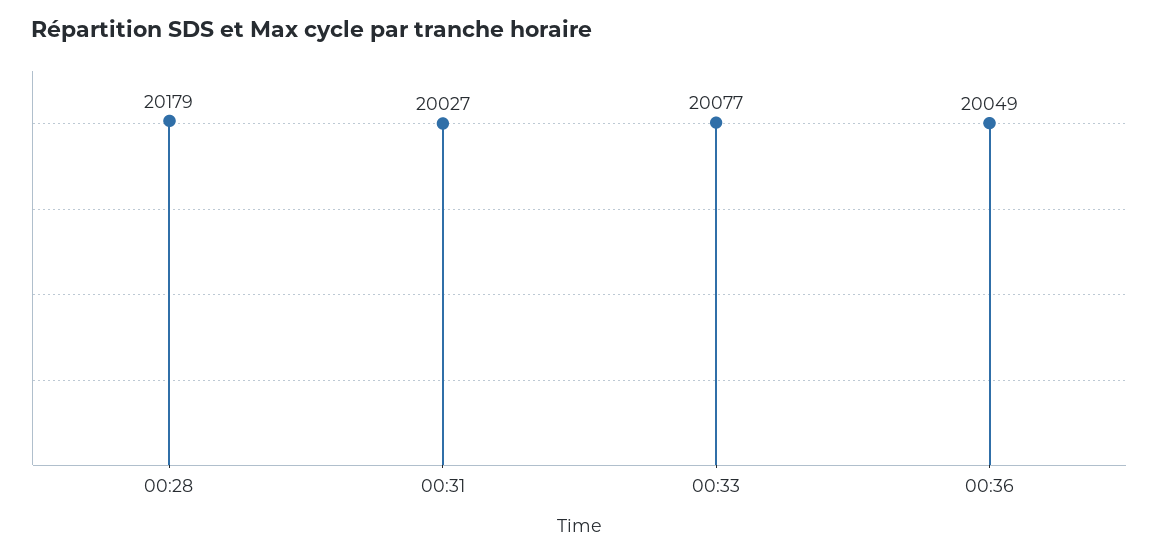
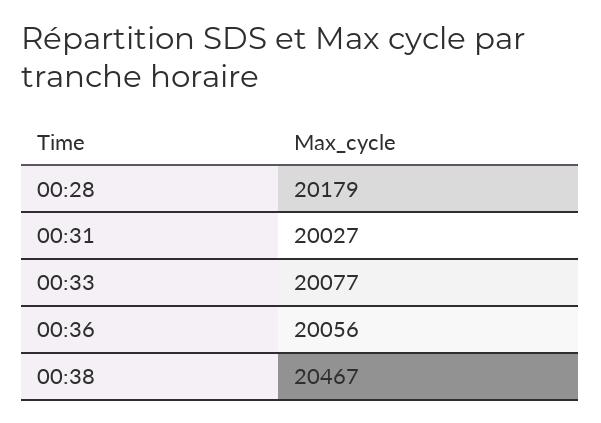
00:36: 20049 -> 20056
00:38: none -> 20467

